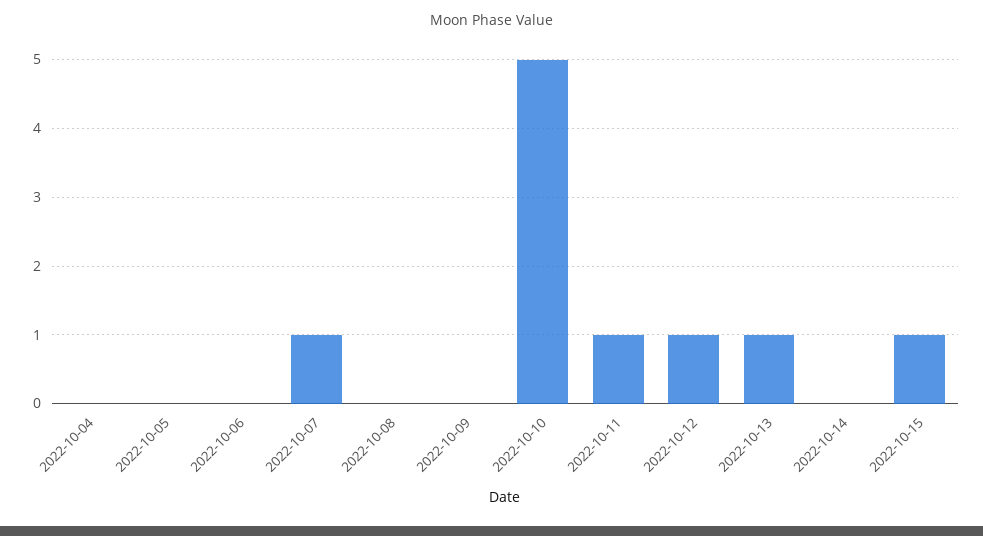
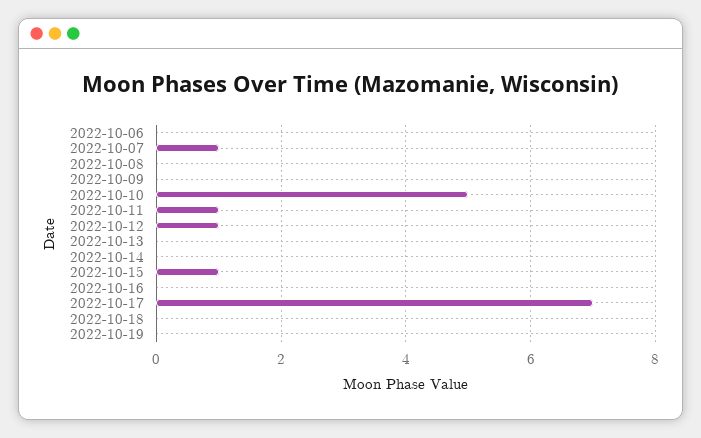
2022-10-04: 0 -> none
2022-10-05: 0 -> none
2022-10-13: 1 -> 0
2022-10-16: none -> 0
2022-10-17: none -> 7
2022-10-18: none -> 0
2022-10-19: none -> 0

